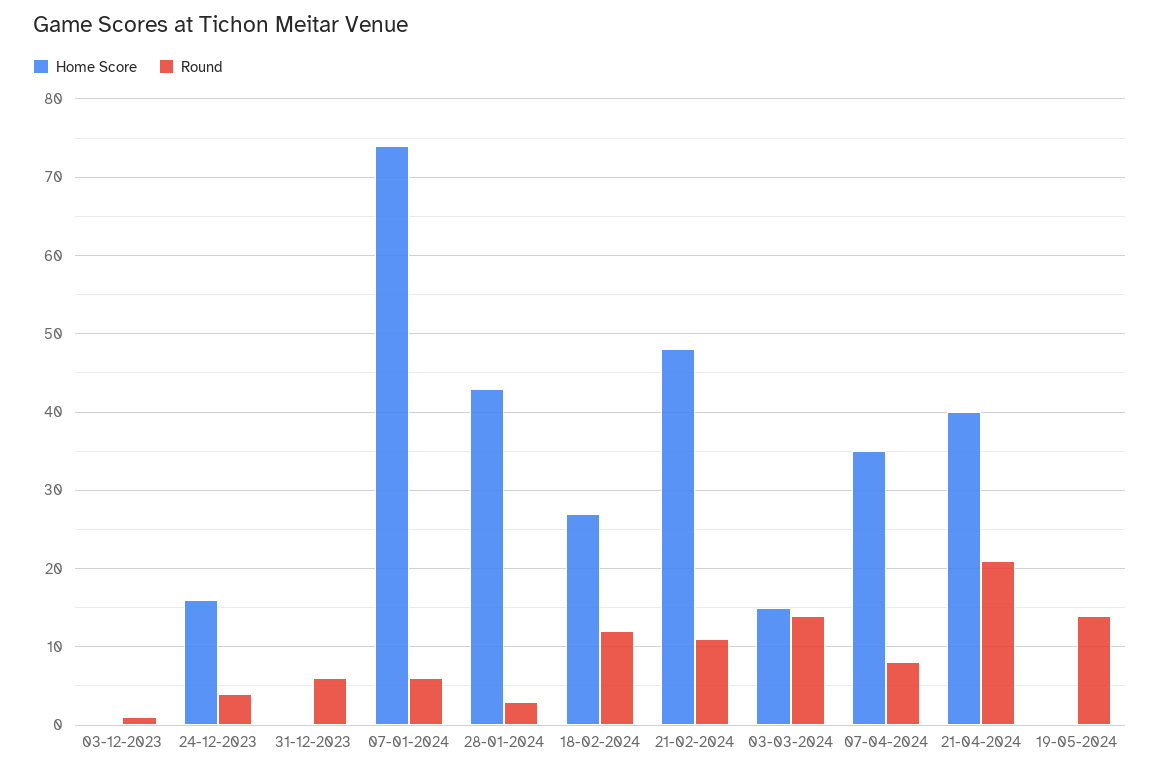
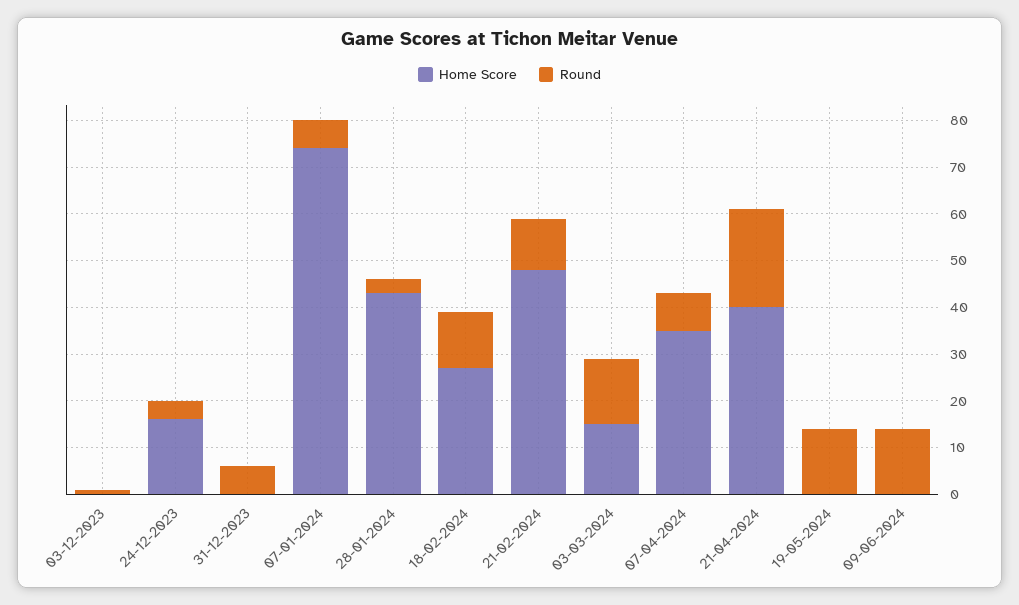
Home Score, 09-06-2024: none -> 0
Round, 09-06-2024: none -> 15

